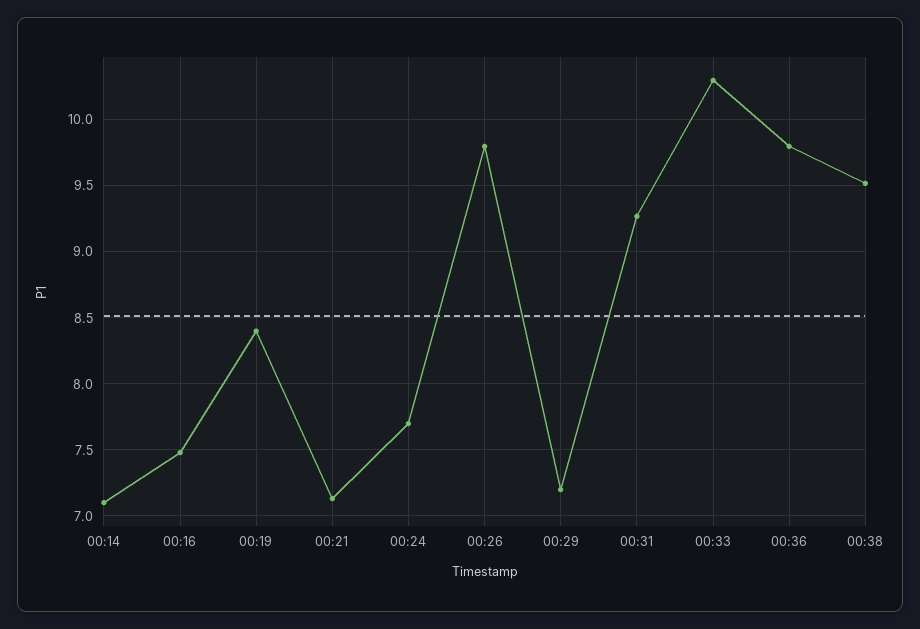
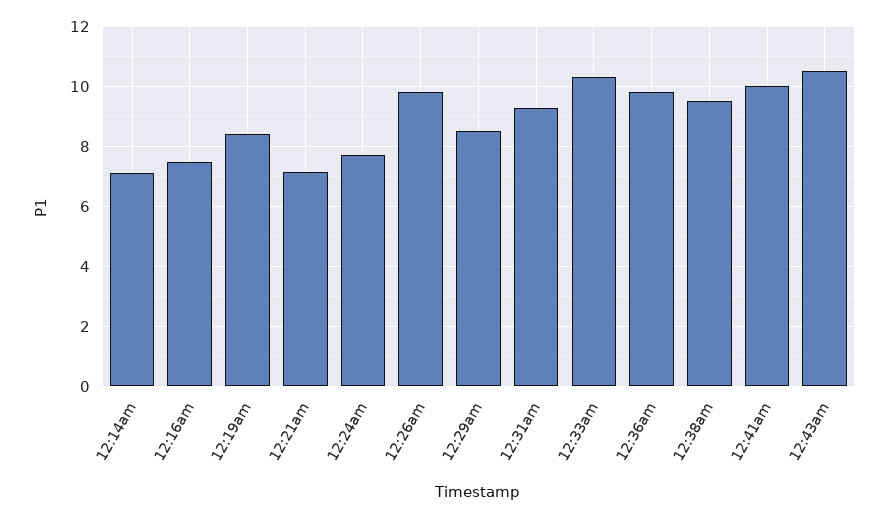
00:29: 7.2 -> 8.5
12:41am: none -> 10
12:43am: none -> 10.5

